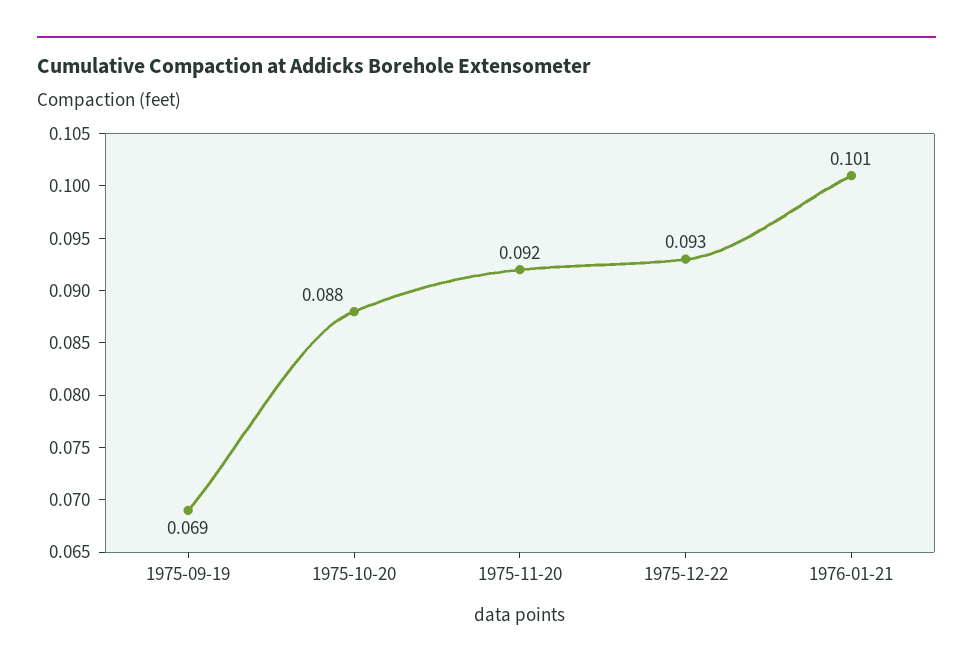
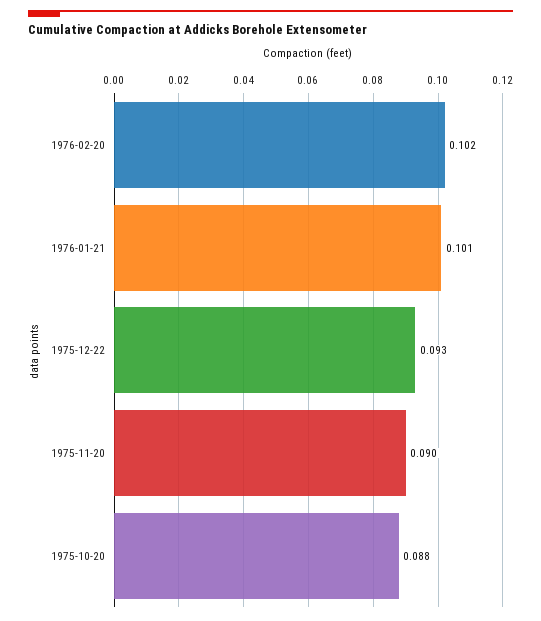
1975-09-19: 0.069 -> none
1975-11-20: 0.092 -> 0.09
1976-02-20: none -> 0.102

